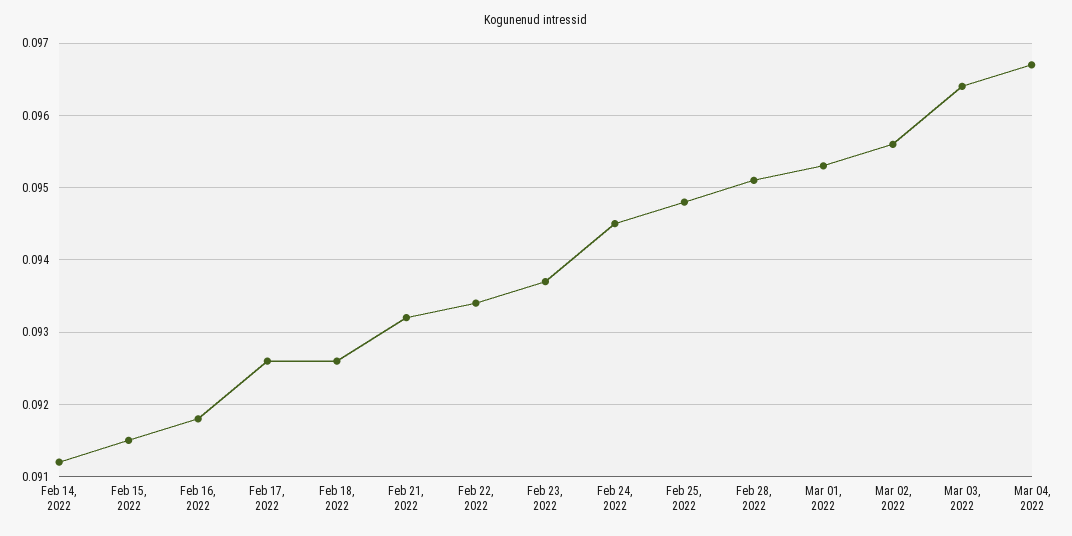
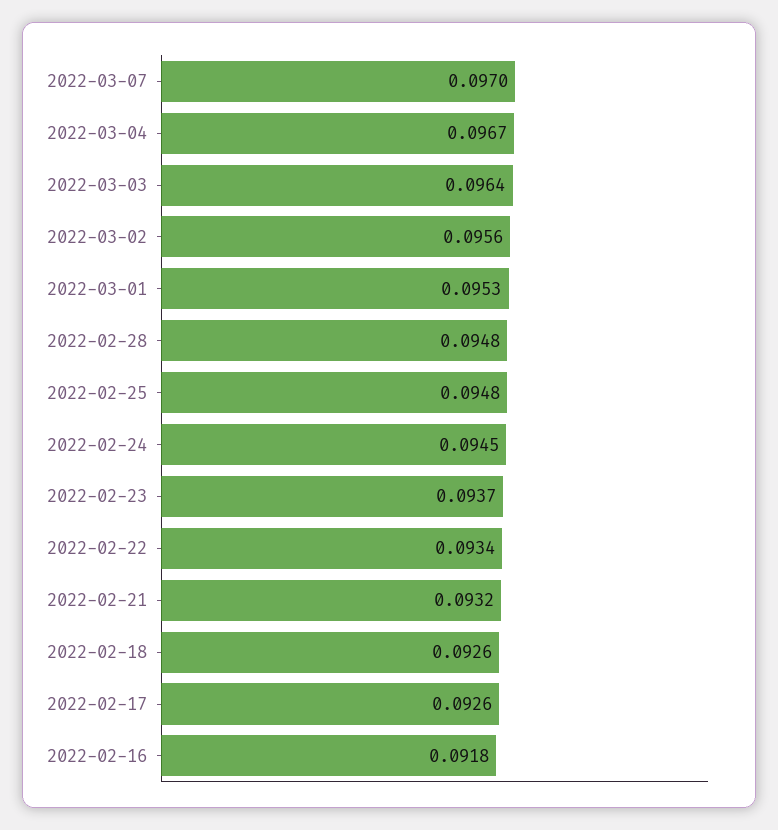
Feb 14, 2022: 0.0912 -> none
Feb 15, 2022: 0.0915 -> none
Feb 28, 2022: 0.0951 -> 0.0948
2022-03-07: none -> 0.097

